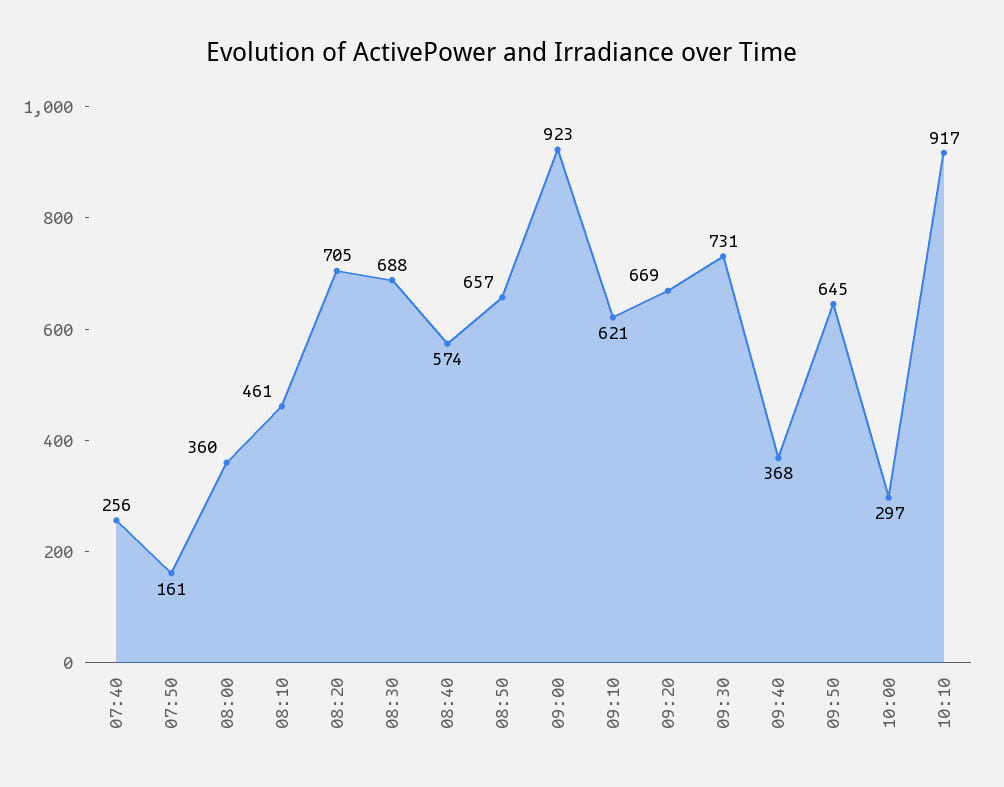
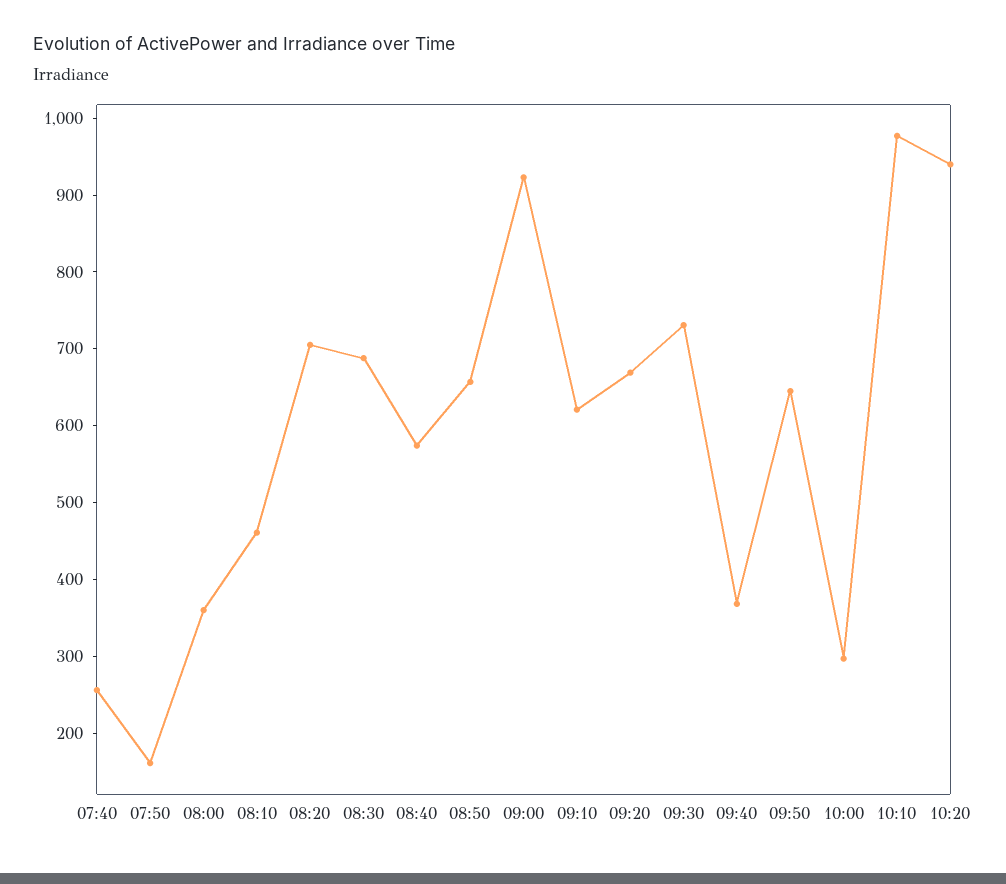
10:10: 917 -> 980
10:20: none -> 940

